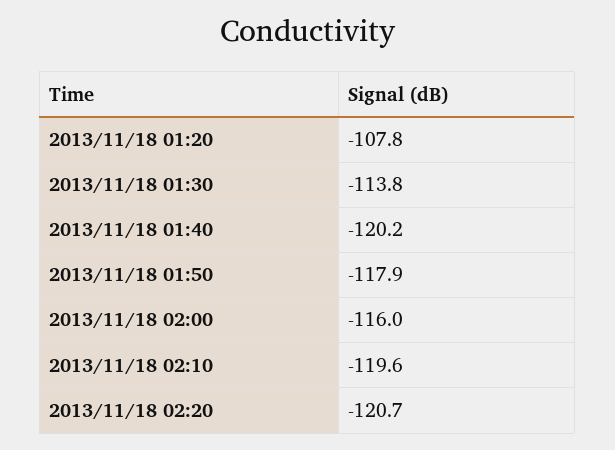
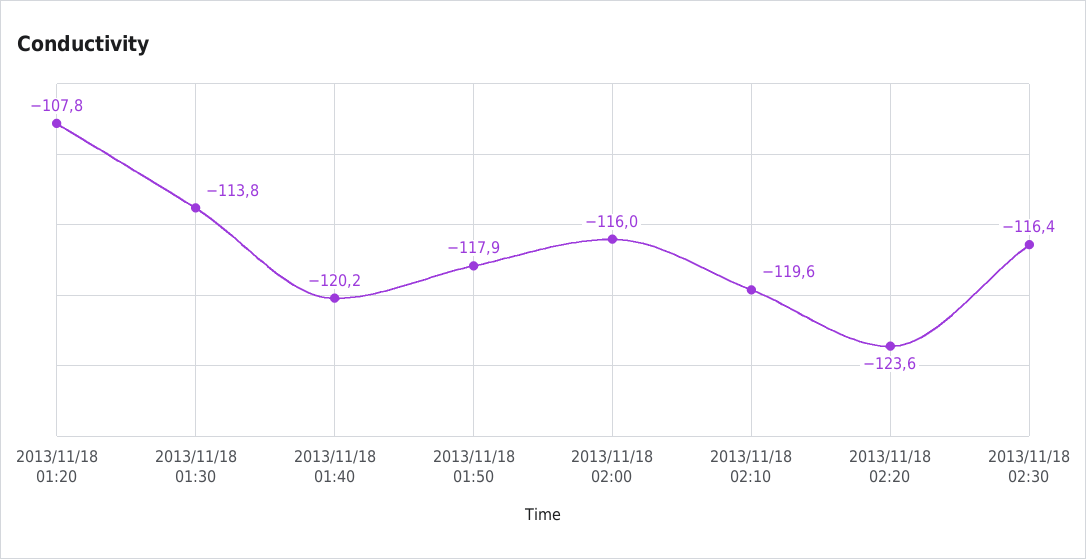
2013/11/18 02:20: -120.7 -> -123.6
2013/11/18 02:30: none -> -116.4

